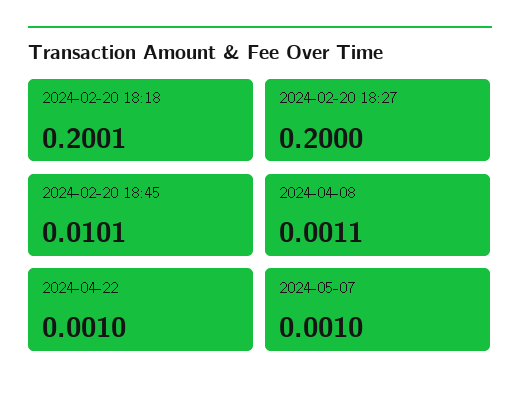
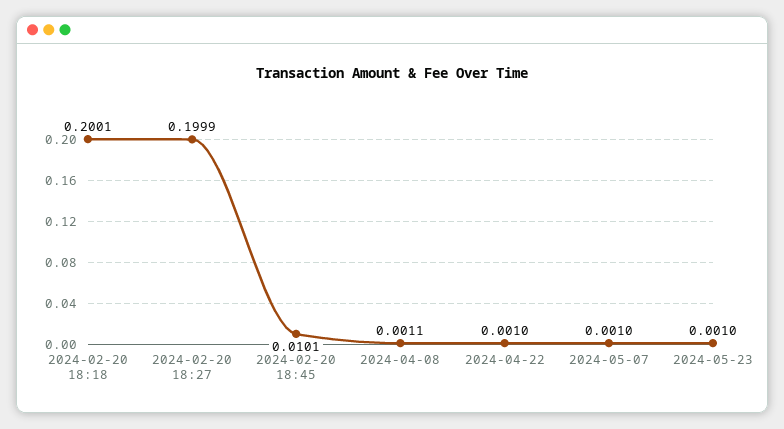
2024-02-20 18:27: 0.2 -> 0.1999
2024-05-23: none -> 0.001

